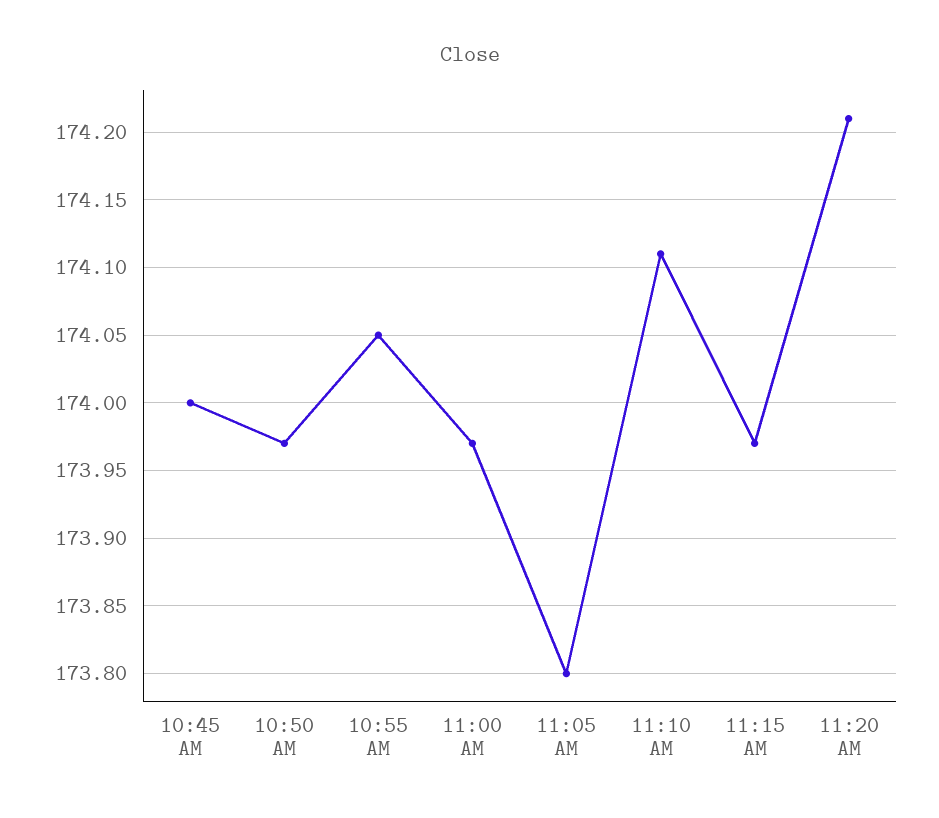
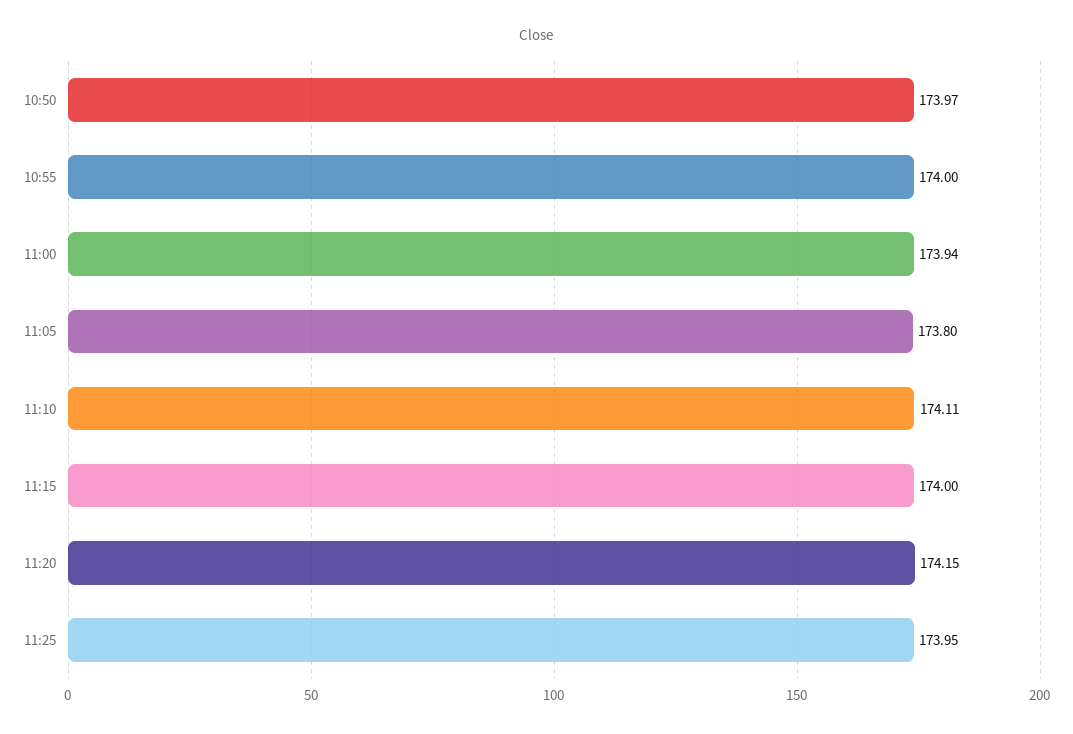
10:45 AM: 174 -> none
10:55 AM: 174.05 -> 174
11:00 AM: 173.97 -> 173.94
11:15 AM: 173.97 -> 174
11:20 AM: 174.21 -> 174.15
11:25: none -> 173.95

